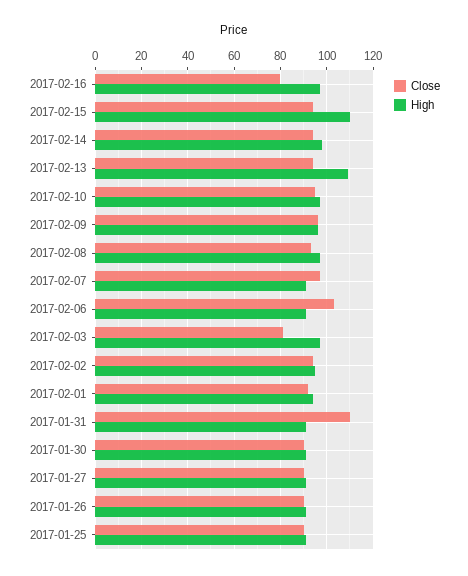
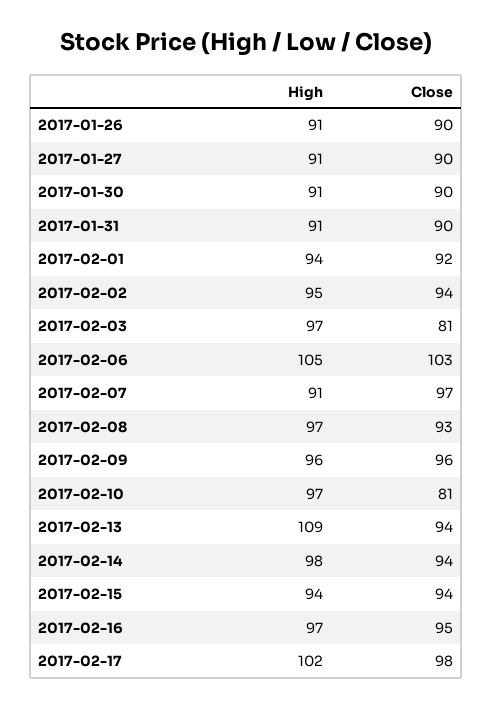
Close, 2017-02-16: 80 -> 95
High, 2017-02-15: 110 -> 94
Close, 2017-02-10: 95 -> 81
High, 2017-02-06: 90 -> 105
Close, 2017-01-31: 110 -> 90
Close, 2017-01-25: 90 -> none
High, 2017-01-25: 90 -> none
High, 2017-02-17: none -> 102
Close, 2017-02-17: none -> 98

